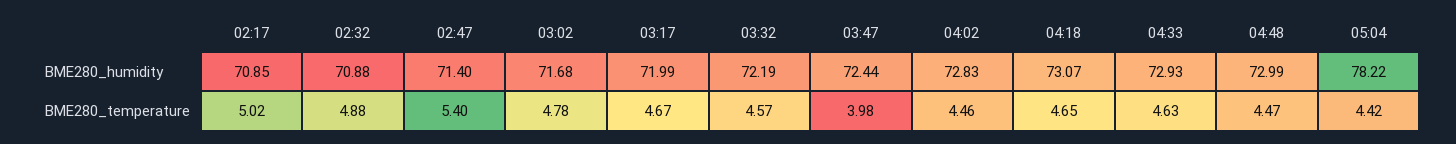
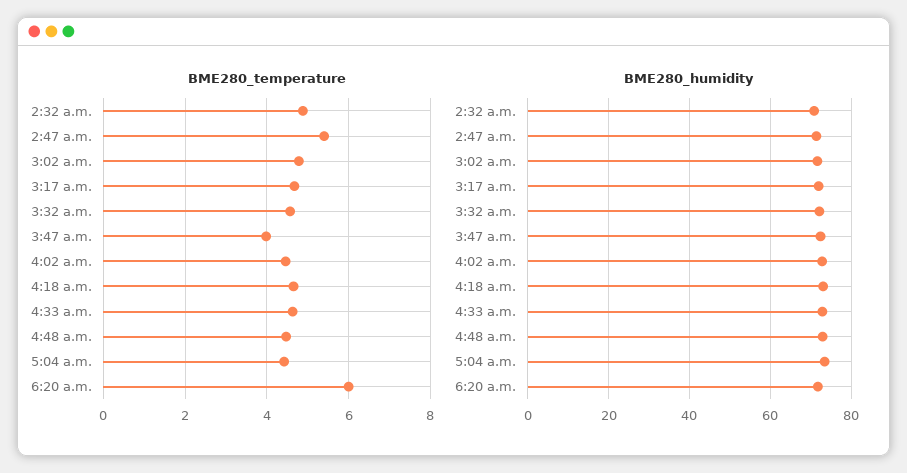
BME280_humidity, 02:17: 70.85 -> none
BME280_humidity, 05:04: 78.22 -> 74
BME280_temperature, 02:17: 5.02 -> none
BME280_temperature, 6:20 a.m.: none -> 6
BME280_humidity, 6:20 a.m.: none -> 72

